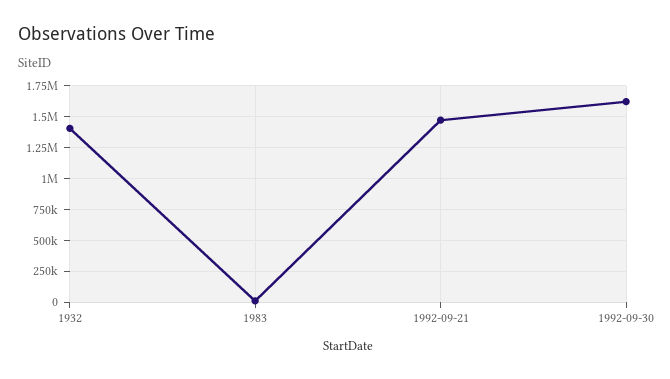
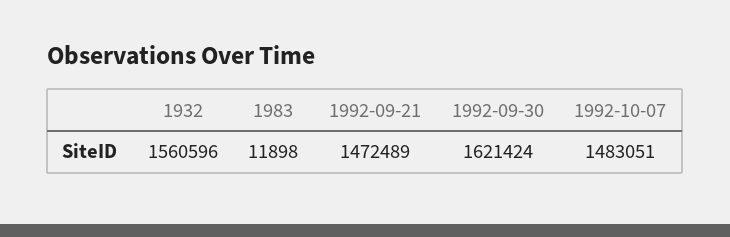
1932: 1400000 -> 1560596
1992-10-07: none -> 1483051

